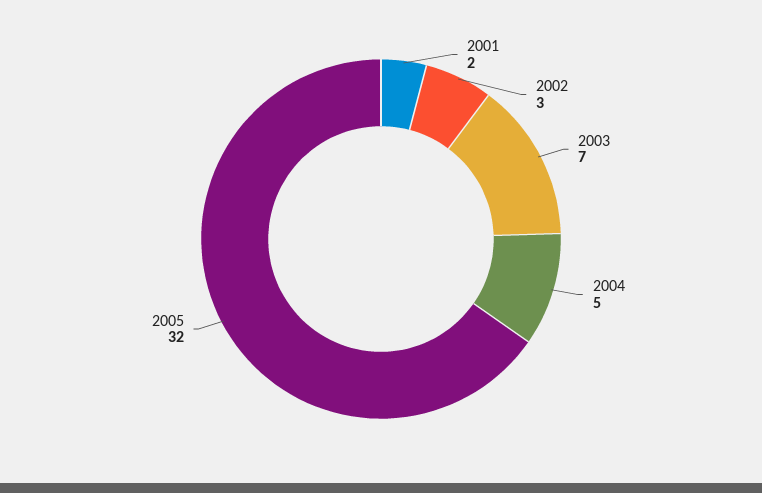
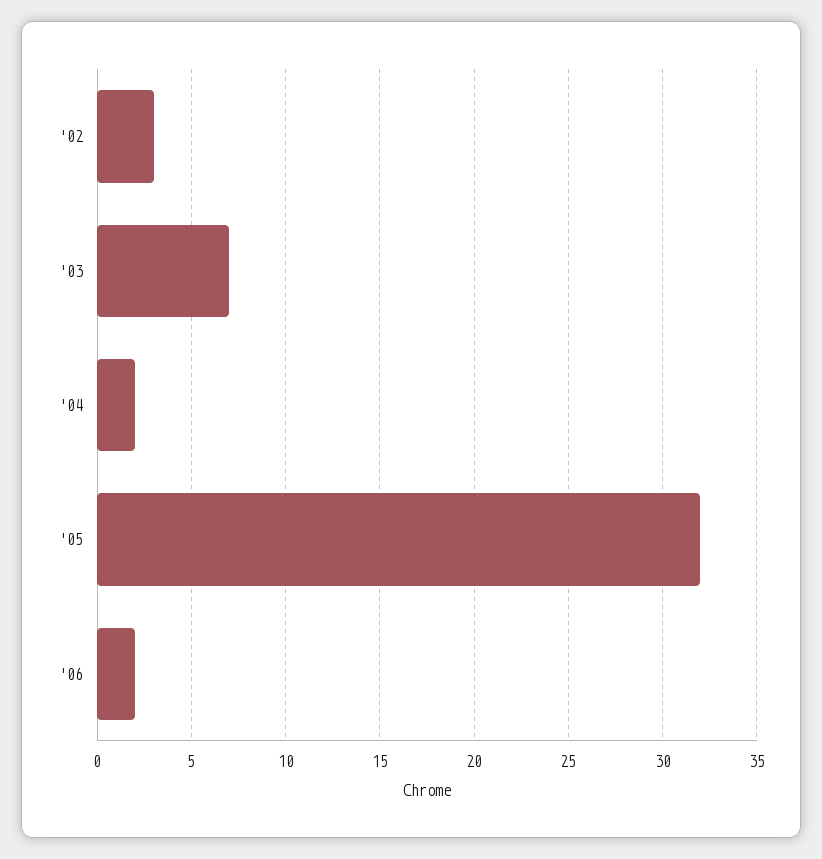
2001: 2 -> none
2004: 5 -> 2
'06: none -> 2

